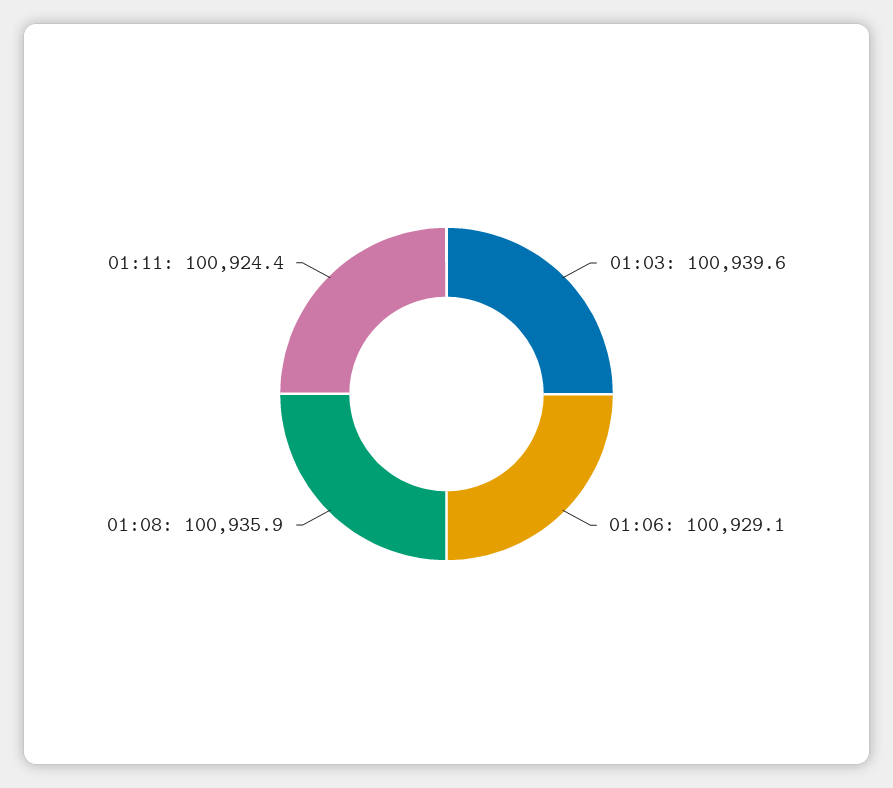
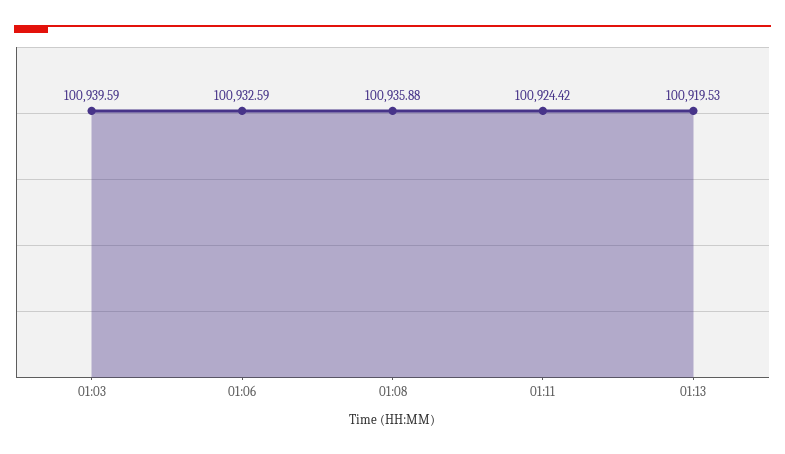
01:06: 100929.1 -> 100932.59
01:13: none -> 100919.53

